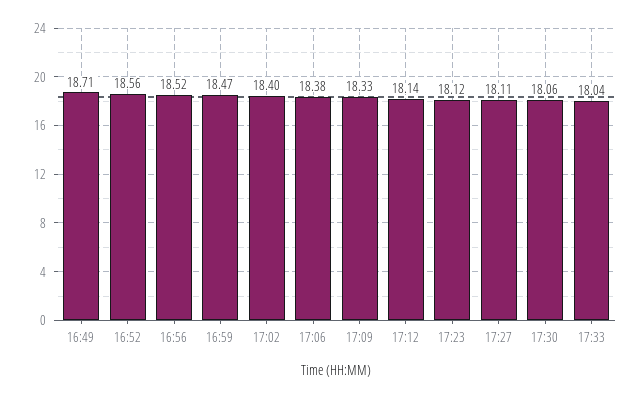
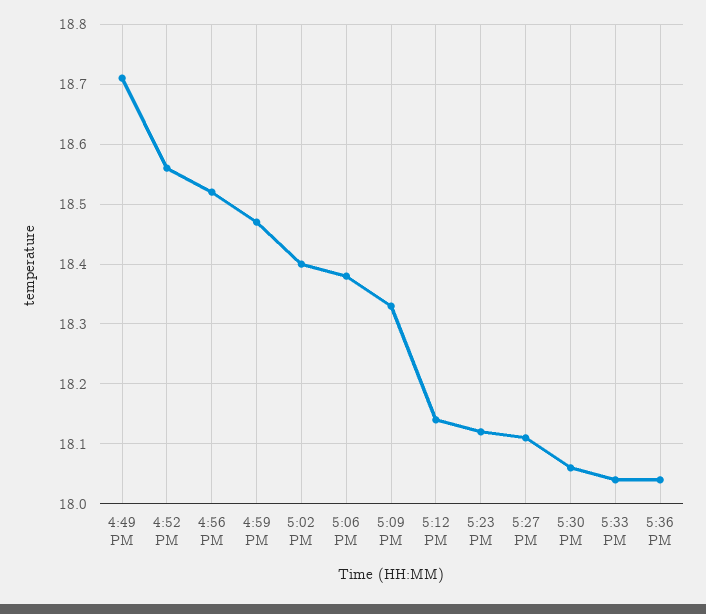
5:36 PM: none -> 18.05

